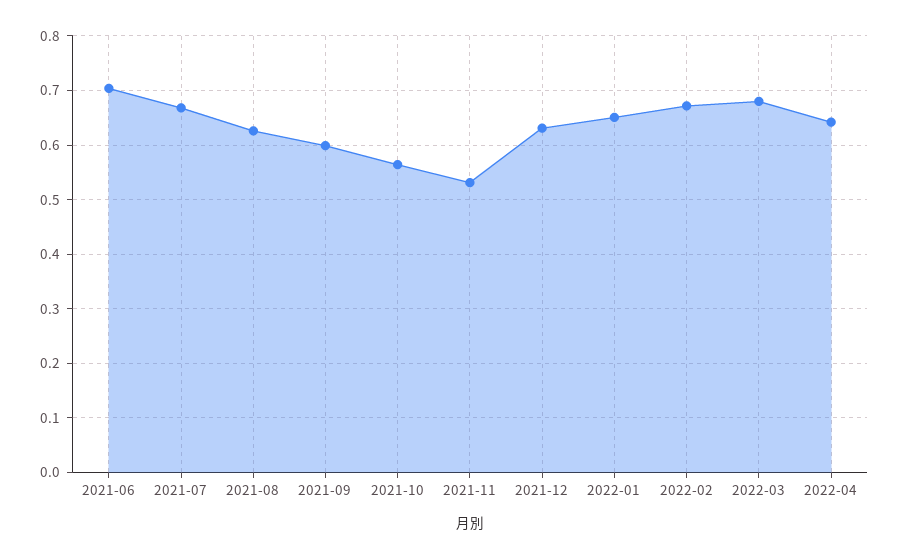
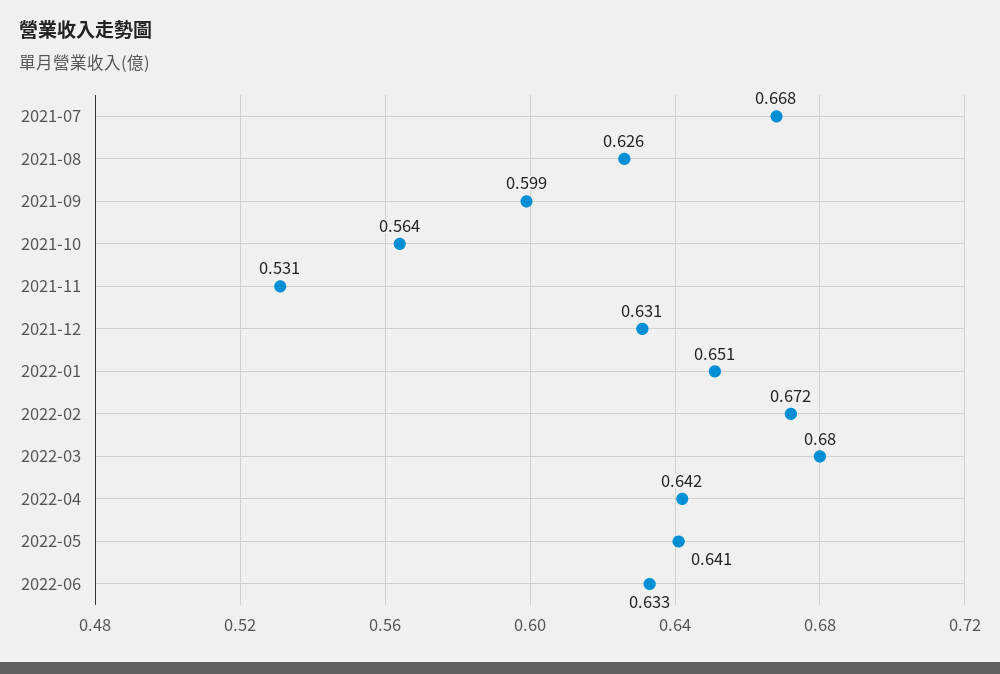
2021-06: 0.7 -> none
2022-05: none -> 0.641
2022-06: none -> 0.633

